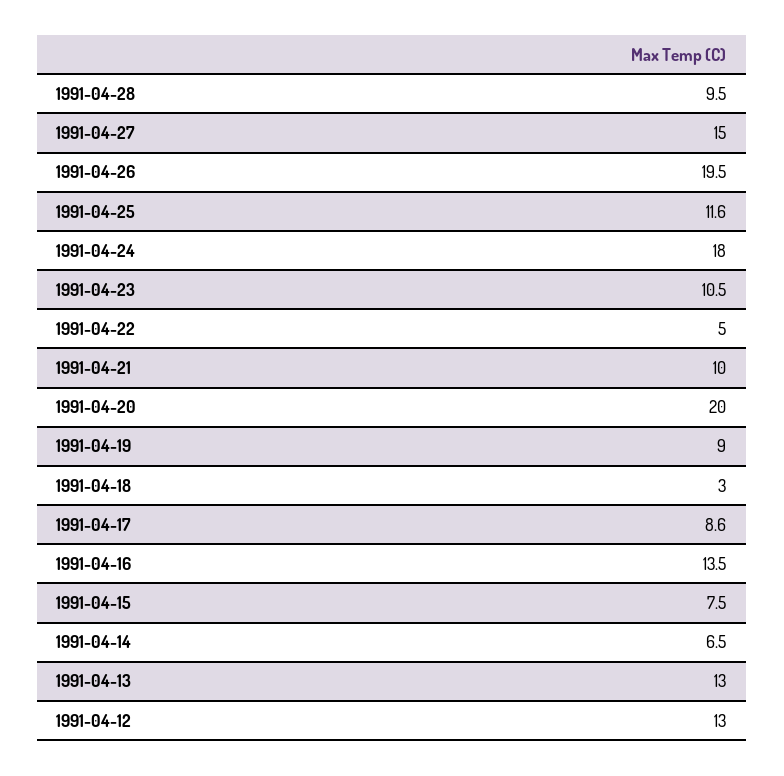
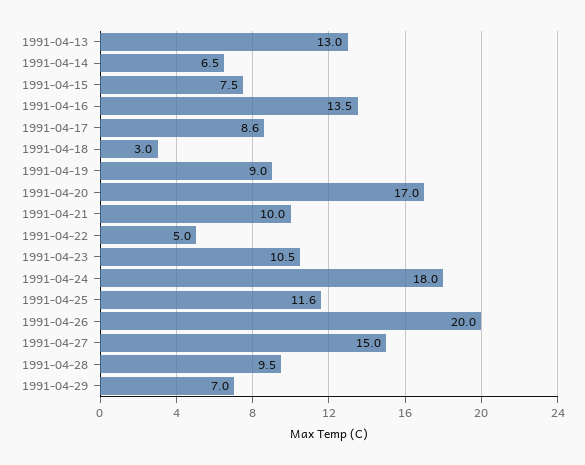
1991-04-26: 19.5 -> 20
1991-04-20: 20 -> 17
1991-04-12: 13 -> none
1991-04-29: none -> 7

